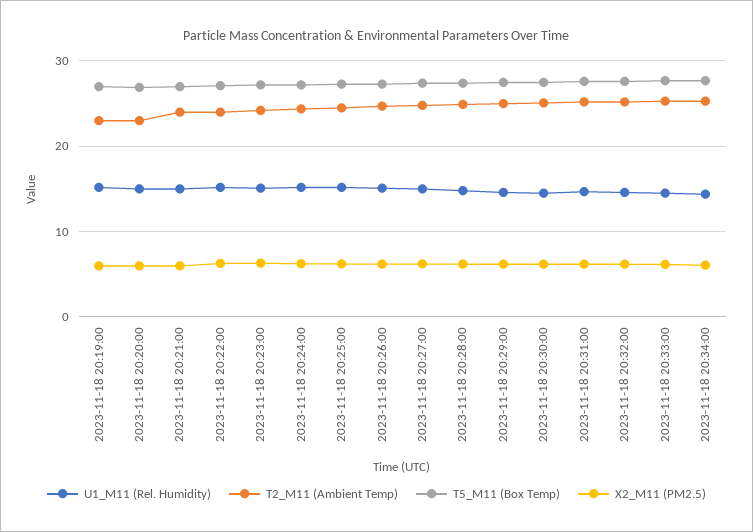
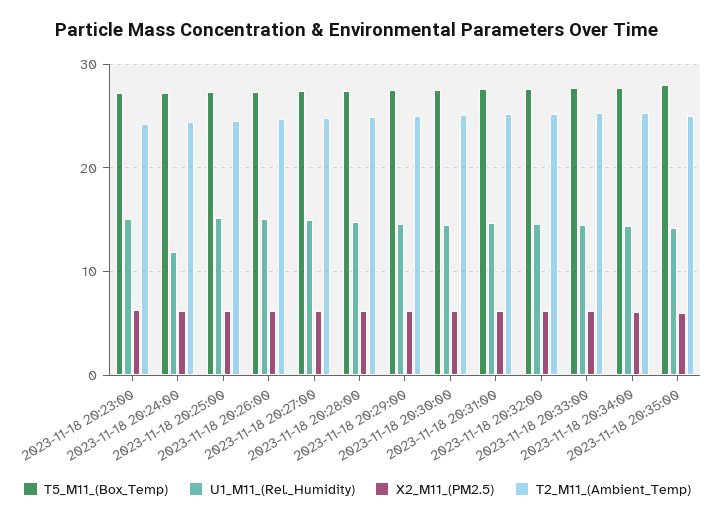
U1_M11 (Rel. Humidity), 2023-11-18 20:19:00: 15 -> none
T2_M11 (Ambient Temp), 2023-11-18 20:19:00: 23 -> none
T5_M11 (Box Temp), 2023-11-18 20:19:00: 27 -> none
X2_M11 (PM2.5), 2023-11-18 20:19:00: 6 -> none
U1_M11 (Rel. Humidity), 2023-11-18 20:20:00: 15 -> none
T2_M11 (Ambient Temp), 2023-11-18 20:20:00: 23 -> none
T5_M11 (Box Temp), 2023-11-18 20:20:00: 27 -> none
X2_M11 (PM2.5), 2023-11-18 20:20:00: 6 -> none
U1_M11 (Rel. Humidity), 2023-11-18 20:21:00: 15 -> none
T2_M11 (Ambient Temp), 2023-11-18 20:21:00: 24 -> none
T5_M11 (Box Temp), 2023-11-18 20:21:00: 27 -> none
X2_M11 (PM2.5), 2023-11-18 20:21:00: 6 -> none
U1_M11 (Rel. Humidity), 2023-11-18 20:22:00: 15 -> none
T2_M11 (Ambient Temp), 2023-11-18 20:22:00: 24 -> none
T5_M11 (Box Temp), 2023-11-18 20:22:00: 27 -> none
X2_M11 (PM2.5), 2023-11-18 20:22:00: 6 -> none
U1_M11 (Rel. Humidity), 2023-11-18 20:24:00: 15 -> 12
T5_M11 (Box Temp), 2023-11-18 20:35:00: none -> 28
U1_M11 (Rel. Humidity), 2023-11-18 20:35:00: none -> 14
X2_M11 (PM2.5), 2023-11-18 20:35:00: none -> 6
T2_M11 (Ambient Temp), 2023-11-18 20:35:00: none -> 25

